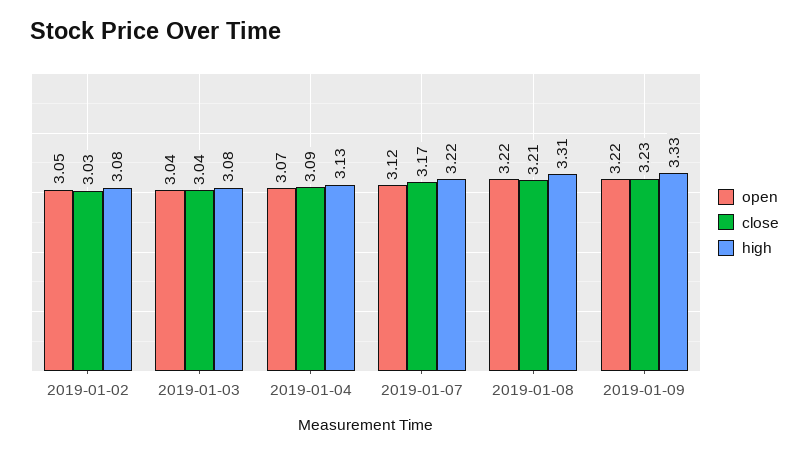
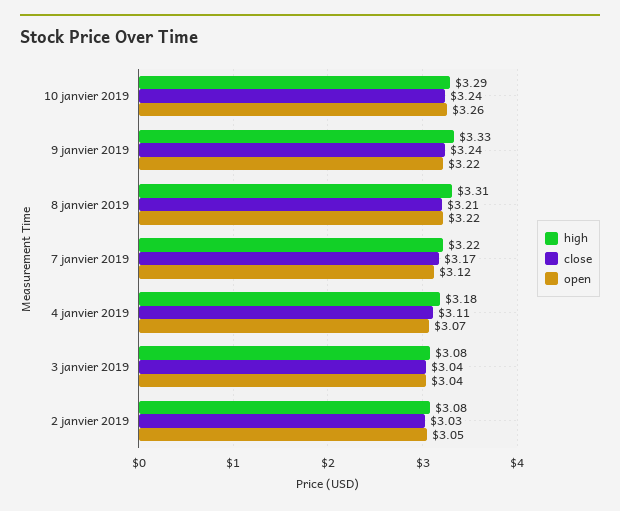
close, 2019-01-04: 3.09 -> 3.11
high, 2019-01-04: 3.13 -> 3.18
close, 2019-01-09: 3.23 -> 3.24
high, 10 janvier 2019: none -> 3.29
close, 10 janvier 2019: none -> 3.24
open, 10 janvier 2019: none -> 3.26

